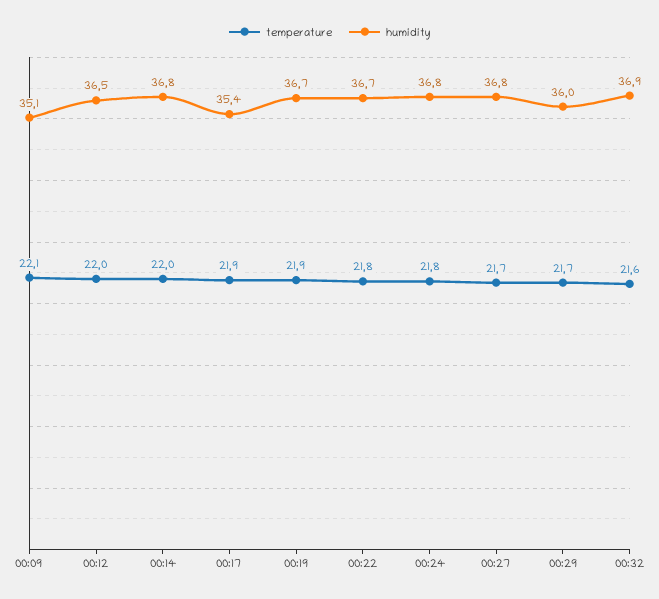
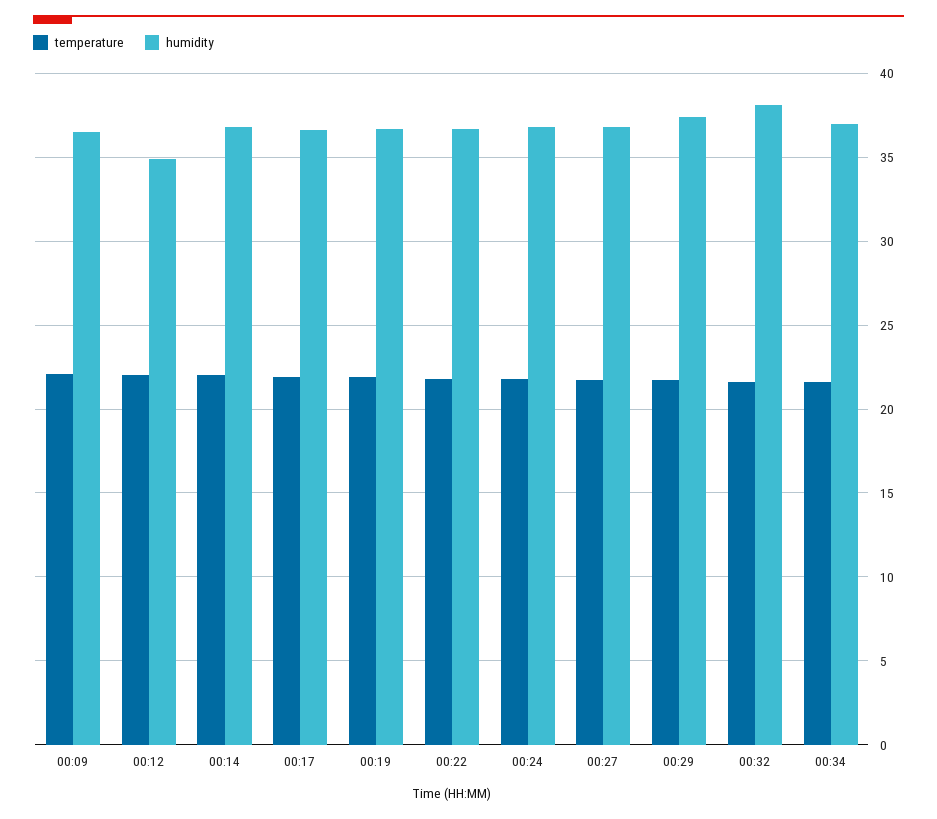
humidity, 00:09: 35.1 -> 36.5
humidity, 00:12: 36.5 -> 35
humidity, 00:17: 35.4 -> 36.5
humidity, 00:29: 36 -> 37.5
humidity, 00:32: 36.9 -> 38
temperature, 00:34: none -> 21.5
humidity, 00:34: none -> 37

